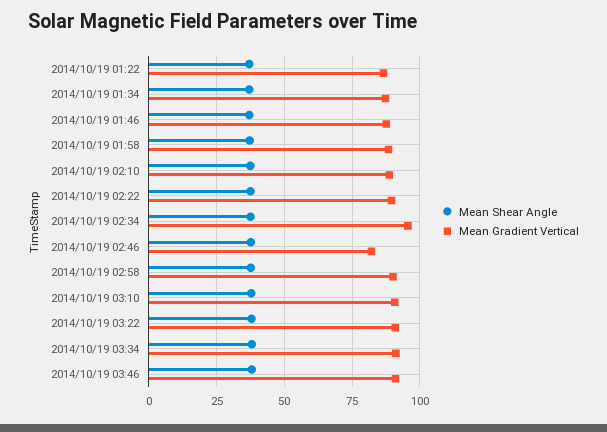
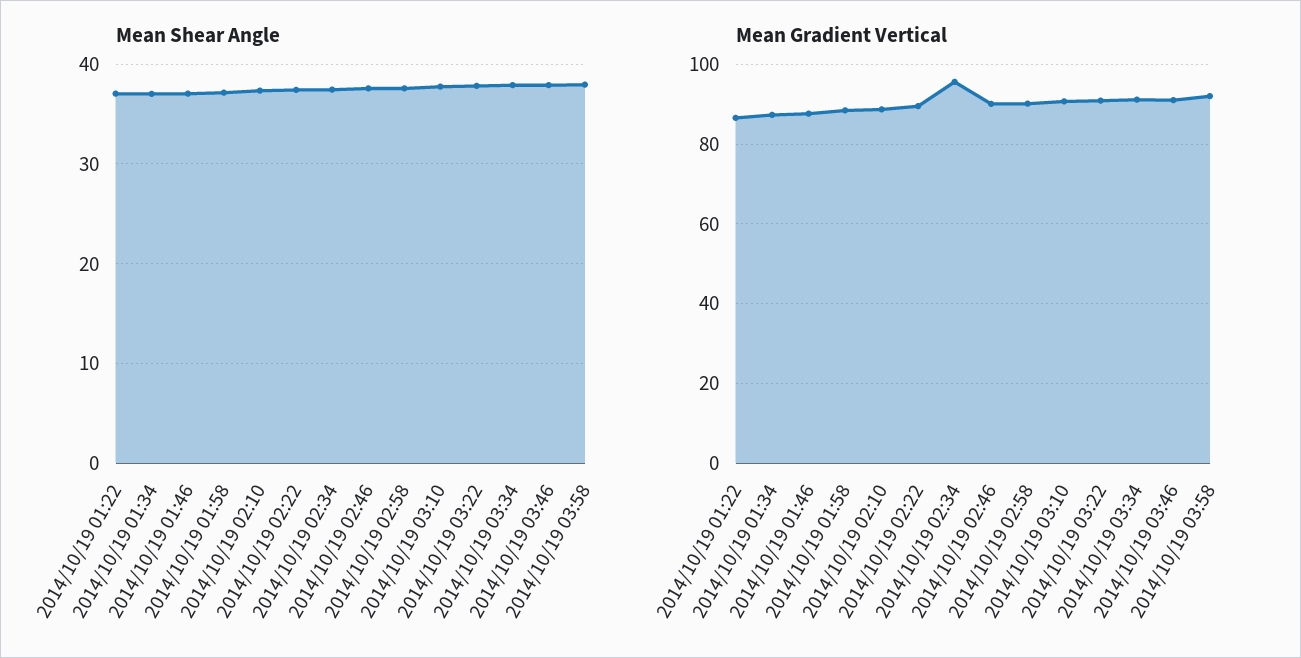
Mean Gradient Vertical, 2014/10/19 02:46: 82.5 -> 90
Mean Shear Angle, 2014/10/19 03:58: none -> 38
Mean Gradient Vertical, 2014/10/19 03:58: none -> 92

